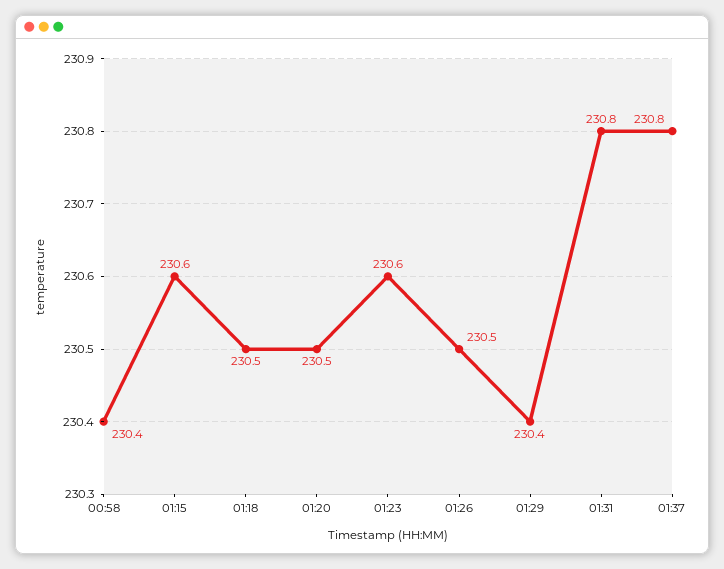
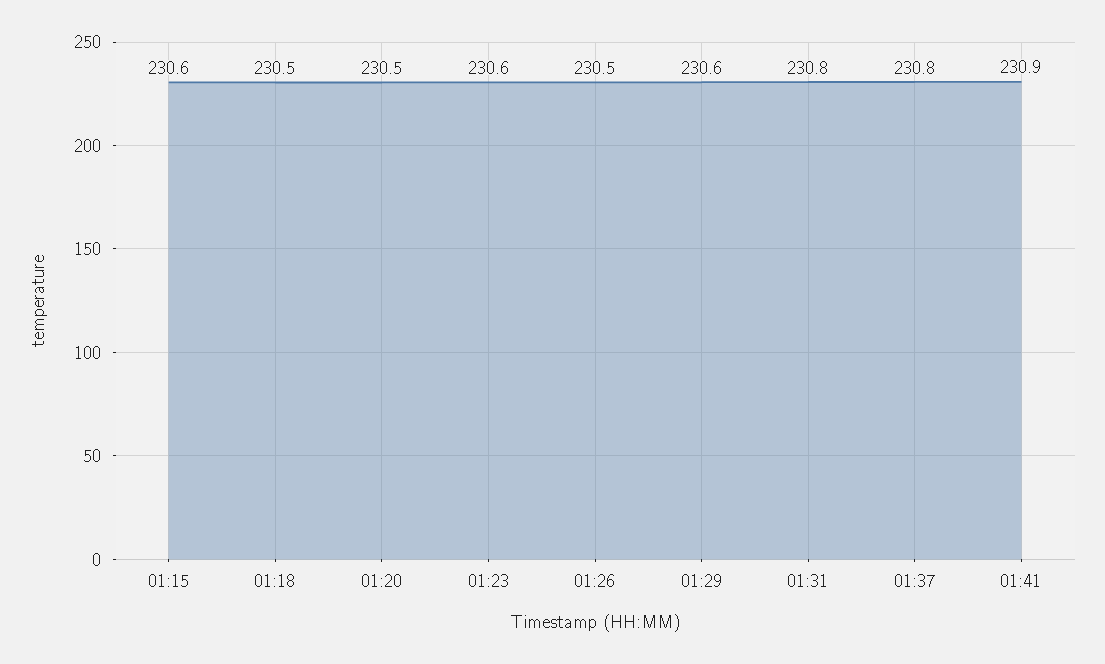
00:58: 230.4 -> none
01:29: 230.4 -> 230.6
01:41: none -> 230.9

